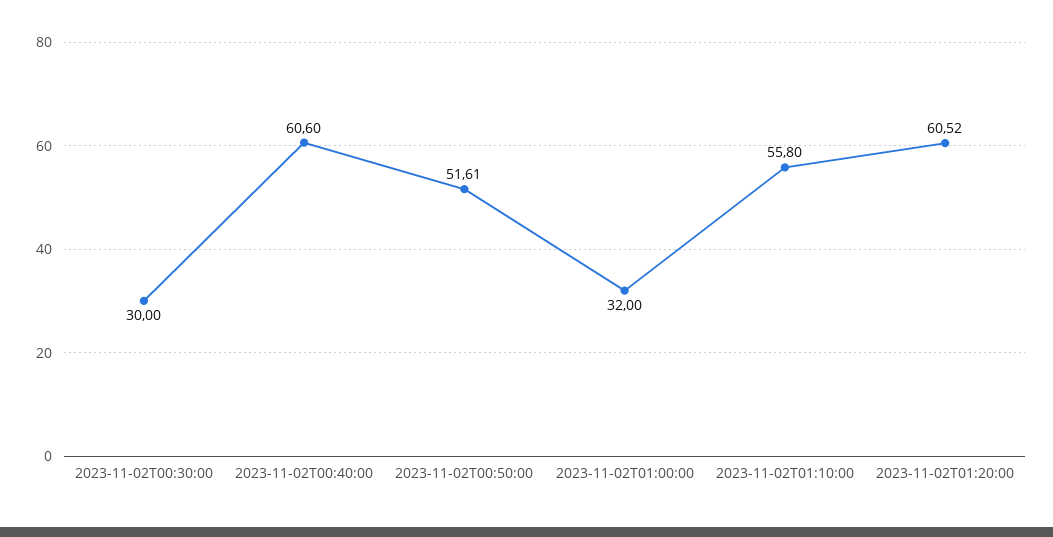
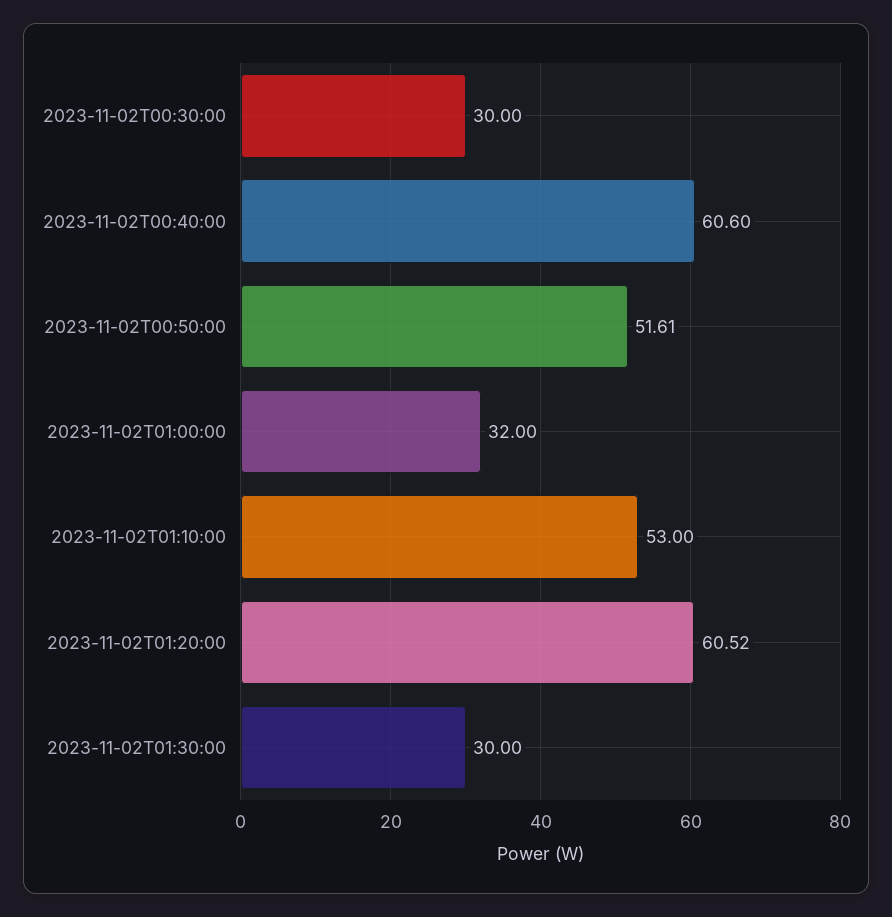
2023-11-02T01:10:00: 55.8 -> 53
2023-11-02T01:30:00: none -> 30

